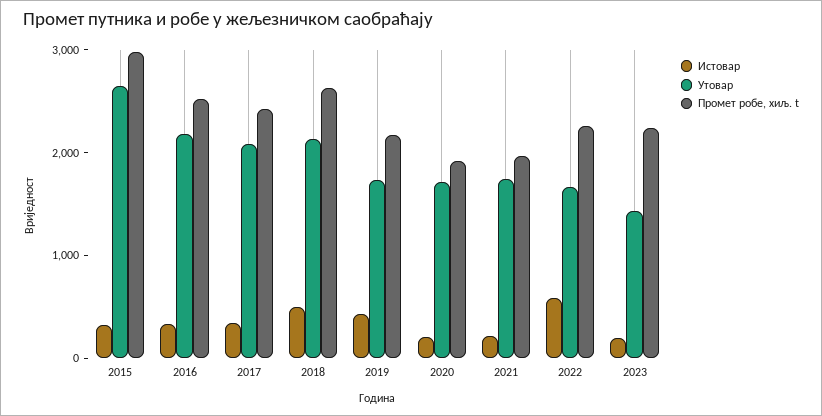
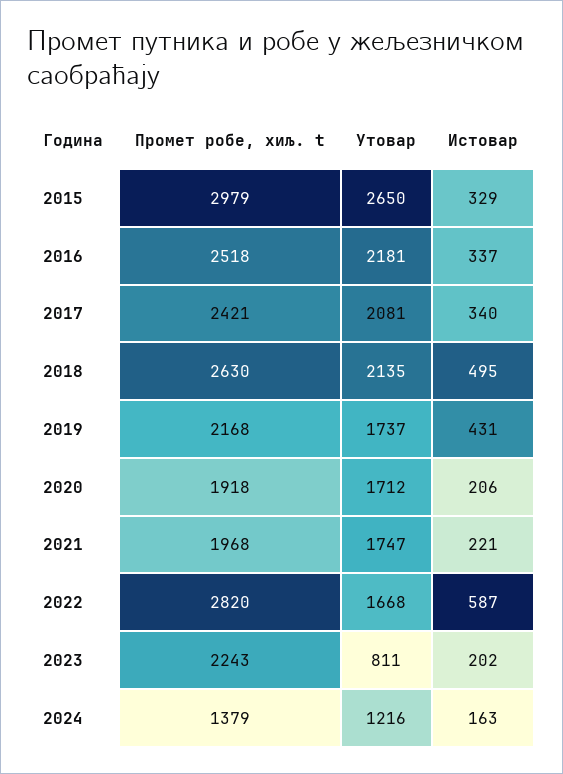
Промет робе, хиљ. t, 2022: 2200 -> 2820
Утовар, 2023: 1400 -> 811
Промет робе, хиљ. t, 2024: none -> 1379
Утовар, 2024: none -> 1216
Истовар, 2024: none -> 163

